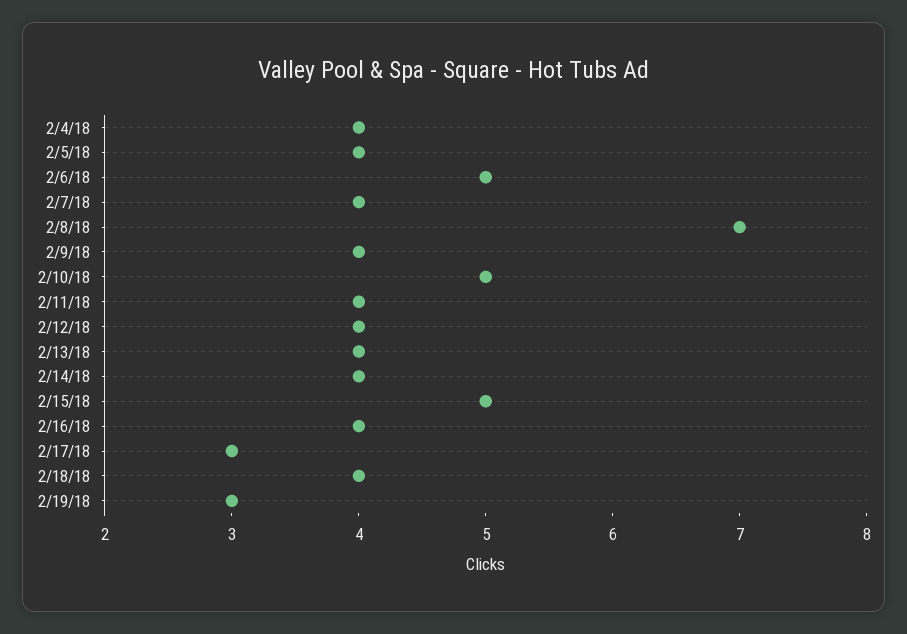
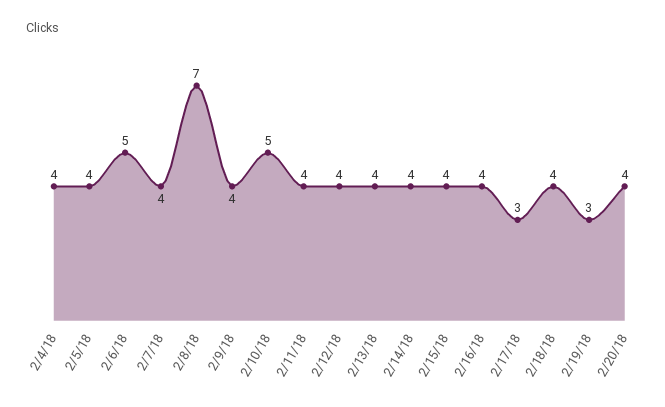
2/15/18: 5 -> 4
2/20/18: none -> 4

